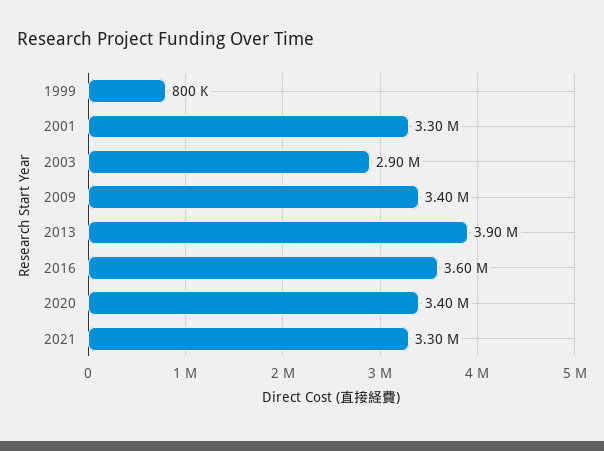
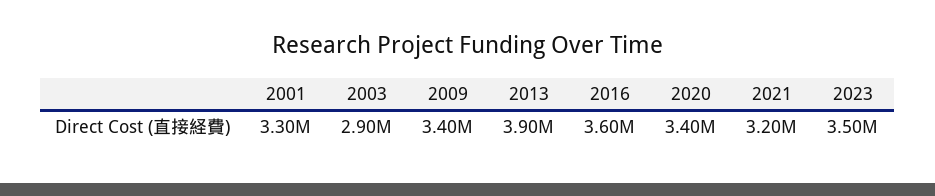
1999: 800000 -> none
2021: 3300000 -> 3200000
2023: none -> 3500000

